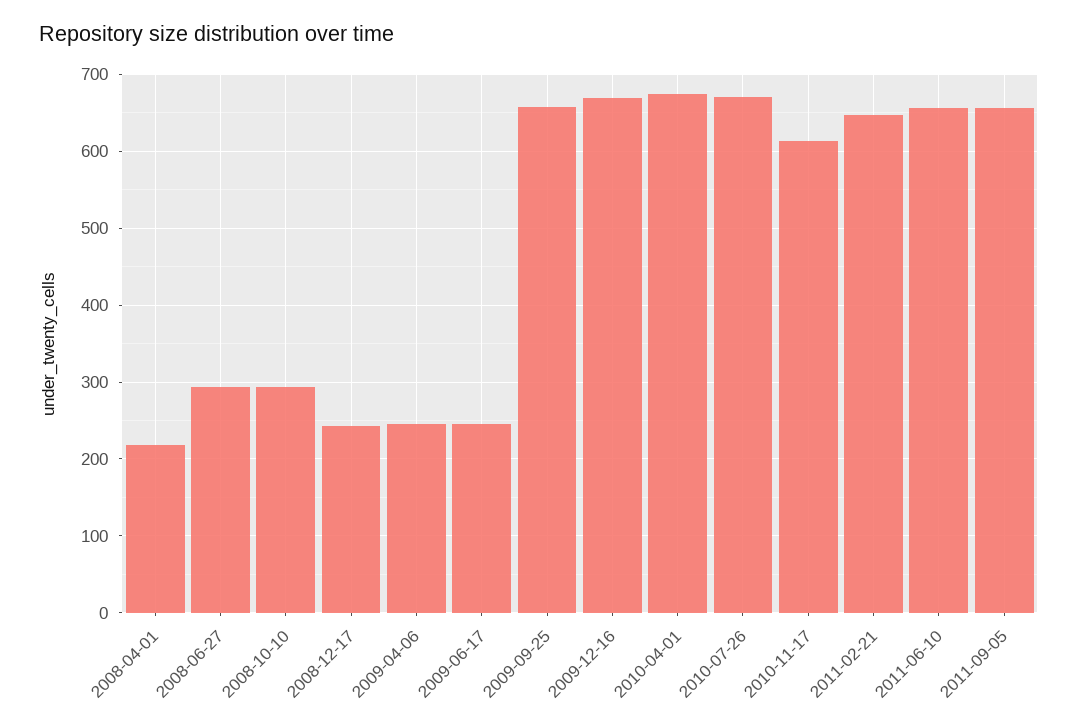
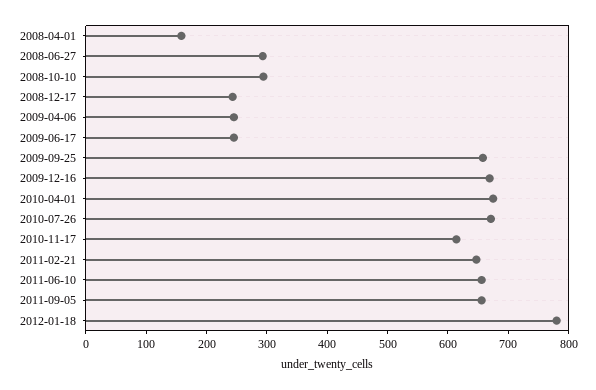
2008-04-01: 220 -> 160
2012-01-18: none -> 780

